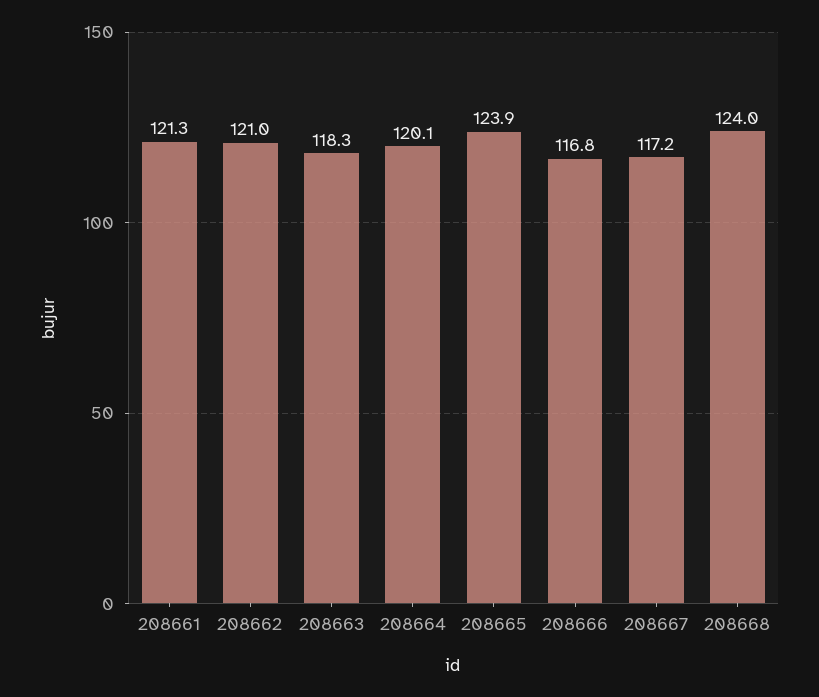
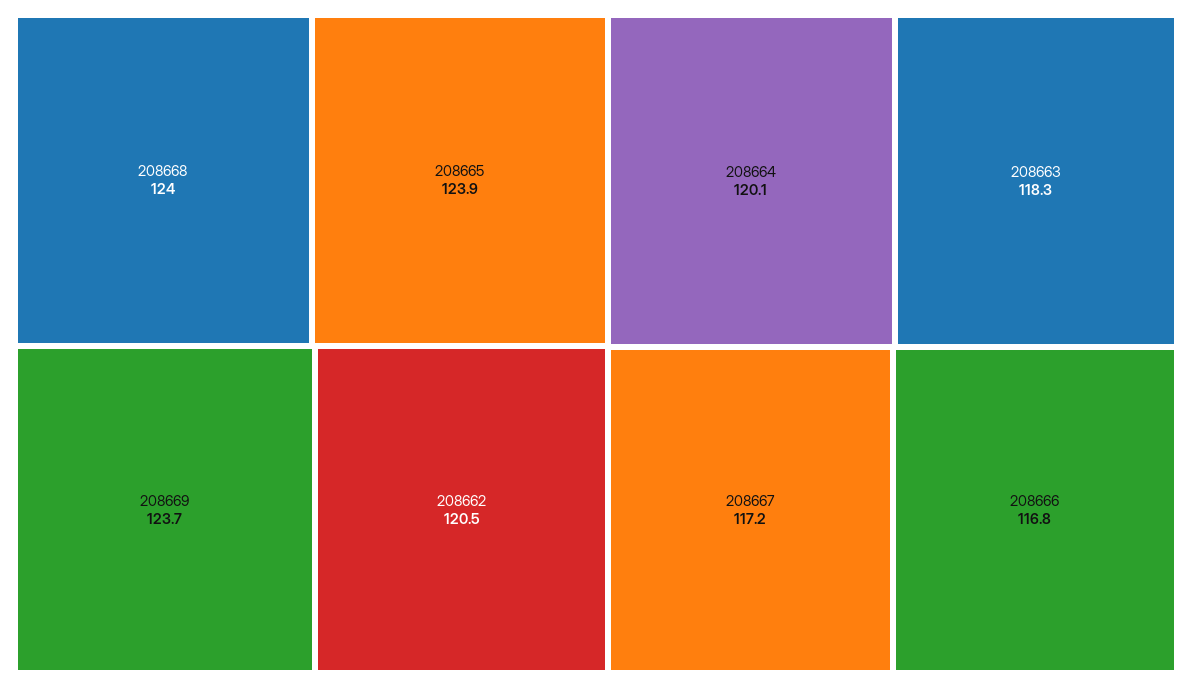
208661: 121.3 -> none
208662: 121 -> 120.5
208669: none -> 123.7

